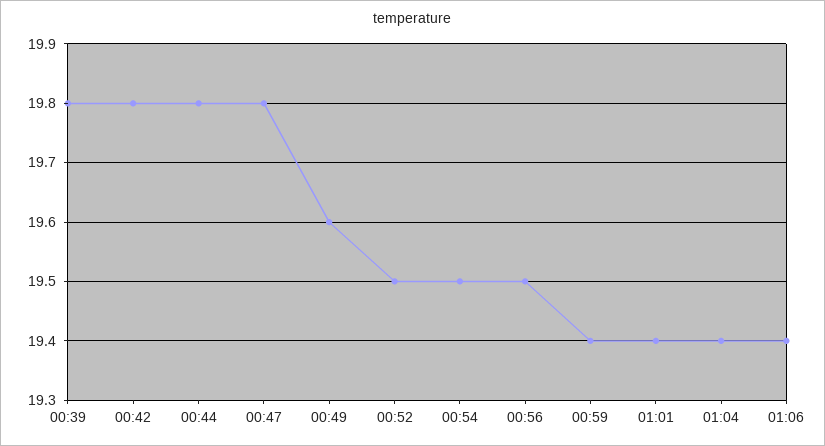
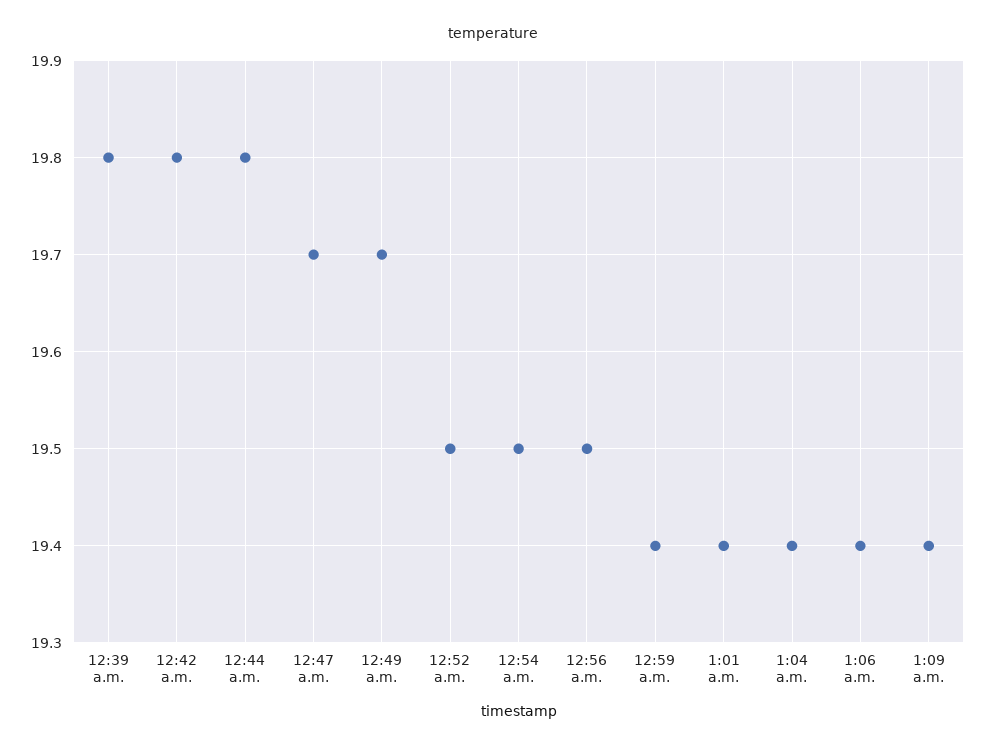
00:47: 19.8 -> 19.7
00:49: 19.6 -> 19.7
1:09 a.m.: none -> 19.4

